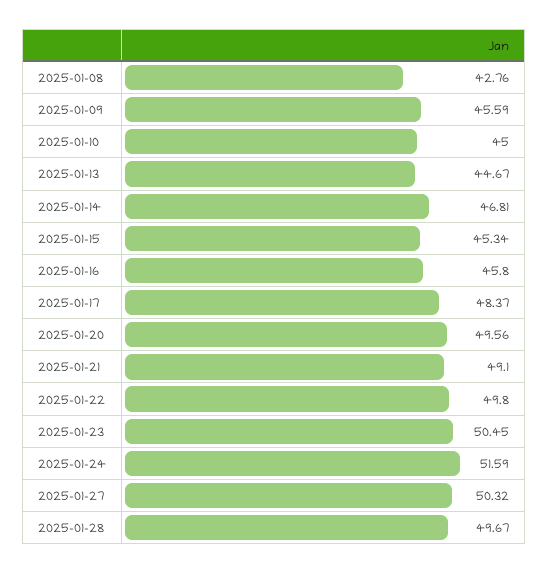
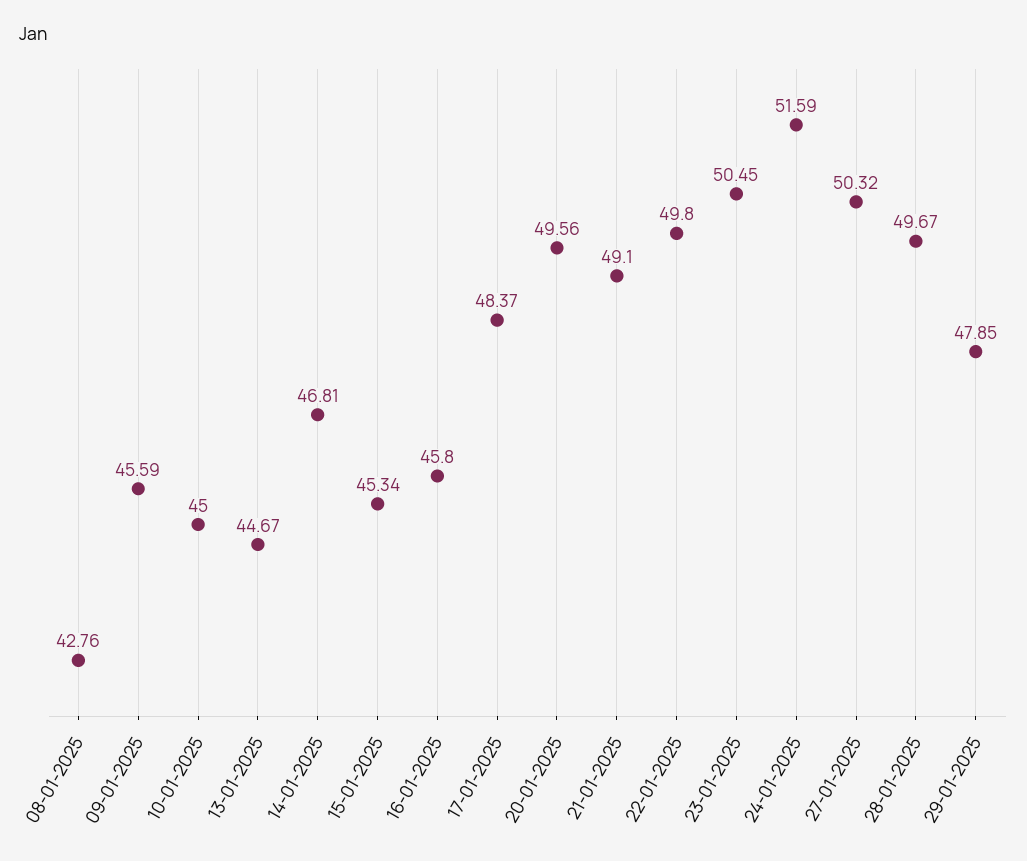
29-01-2025: none -> 47.85

